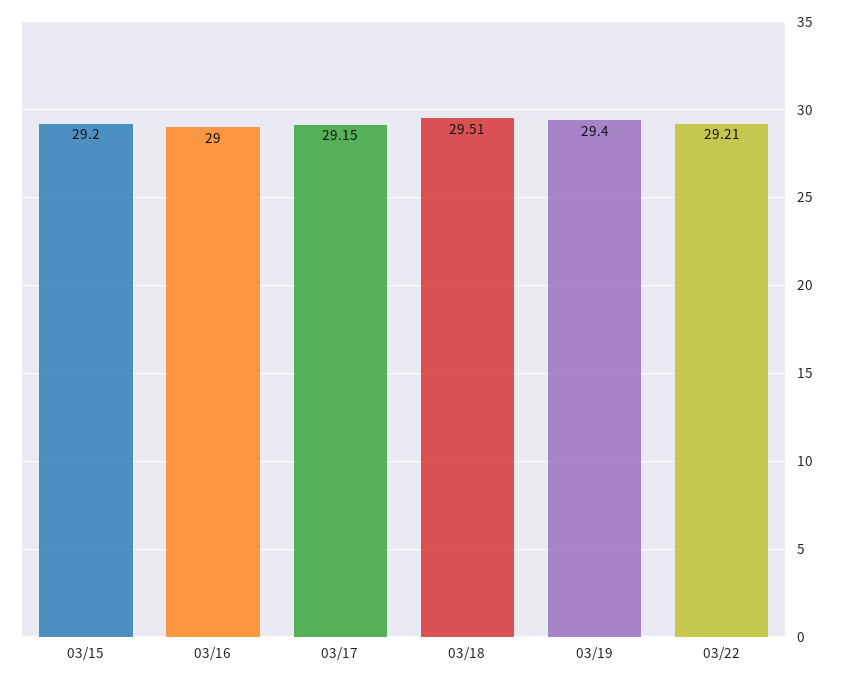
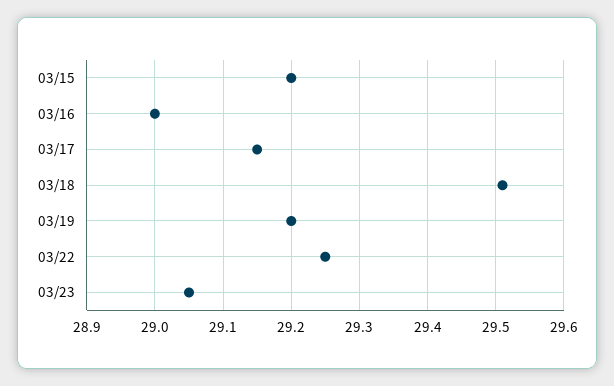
03/19: 29.4 -> 29.2
03/22: 29.21 -> 29.25
03/23: none -> 29.05

